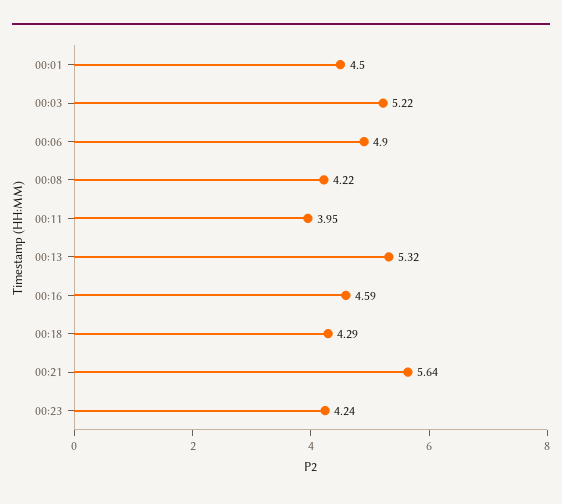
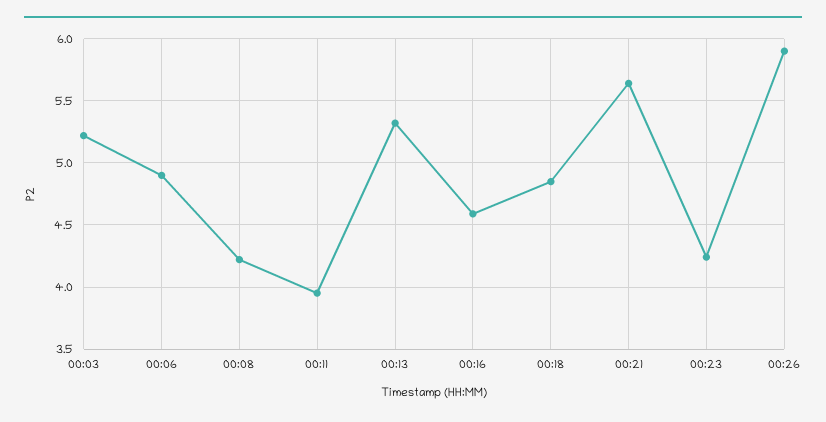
00:01: 4.5 -> none
00:18: 4.29 -> 4.85
00:26: none -> 5.9

